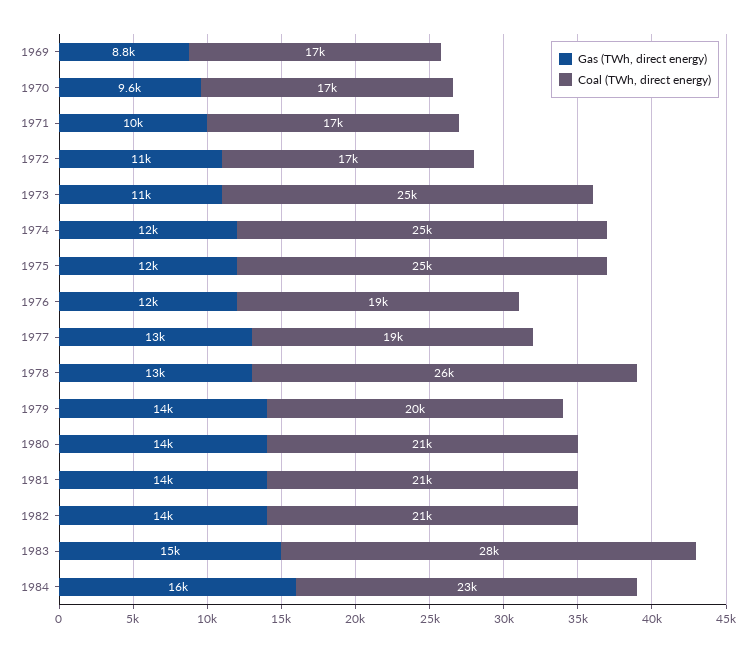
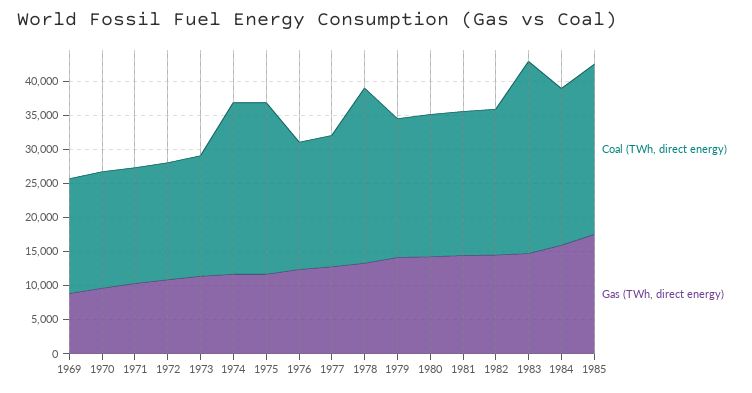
Coal (TWh, direct energy), 1973: 25000 -> 17500
Coal (TWh, direct energy), 1985: none -> 25000
Gas (TWh, direct energy), 1985: none -> 17500

